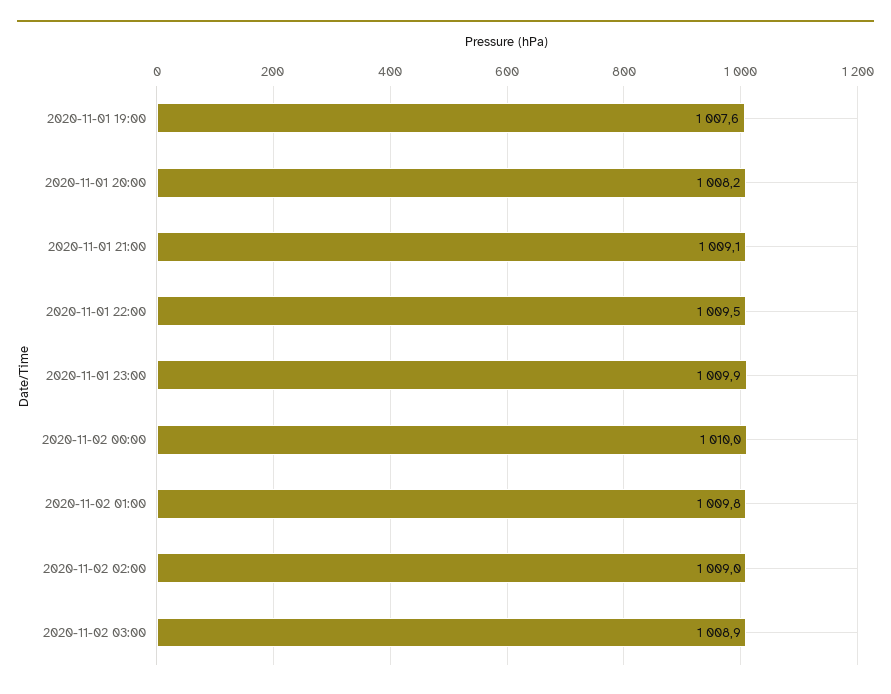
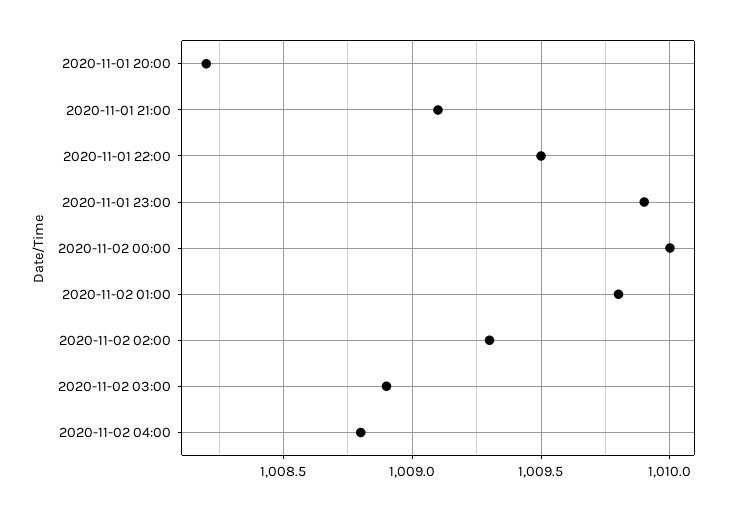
2020-11-01 19:00: 1007.6 -> none
2020-11-02 02:00: 1009 -> 1009.3
2020-11-02 04:00: none -> 1008.8

